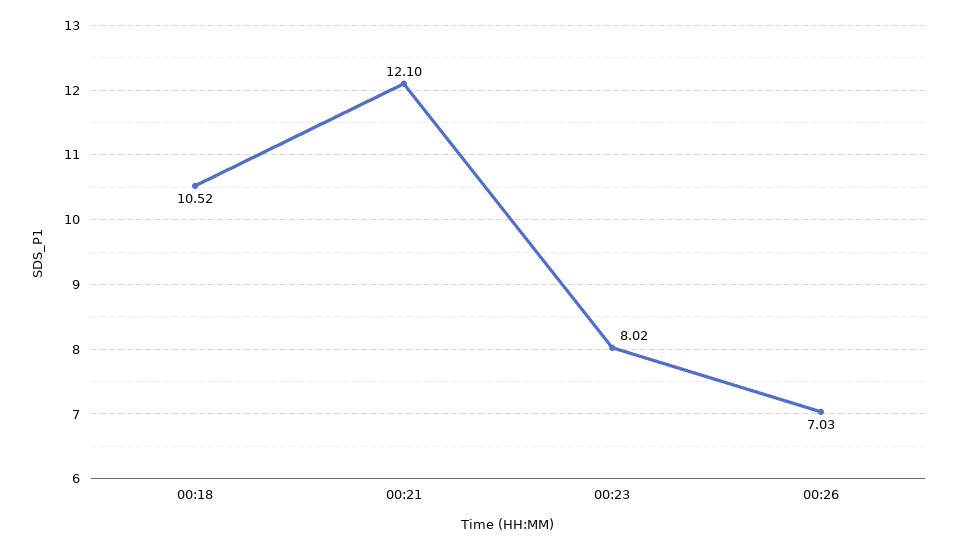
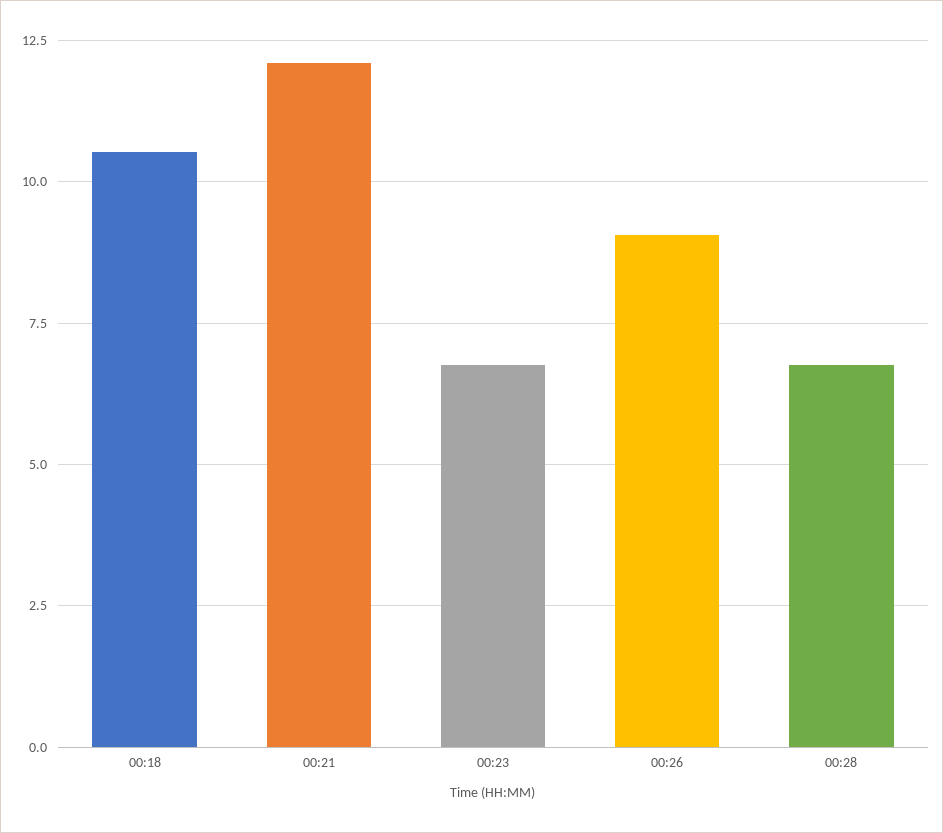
00:23: 8.02 -> 6.75
00:26: 7.03 -> 9
00:28: none -> 6.75

